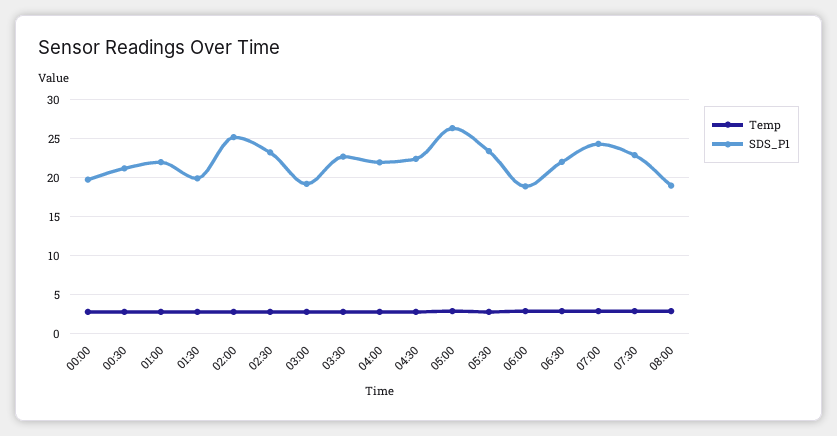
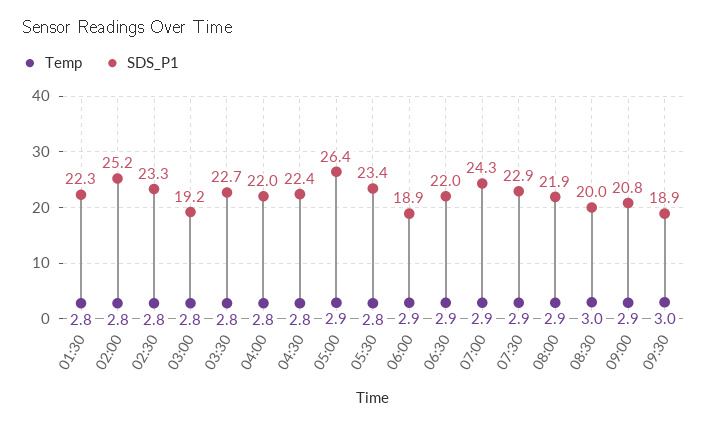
Temp, 00:00: 3 -> none
SDS_P1, 00:00: 20 -> none
Temp, 00:30: 3 -> none
SDS_P1, 00:30: 21 -> none
Temp, 01:00: 3 -> none
SDS_P1, 01:00: 22 -> none
SDS_P1, 01:30: 20 -> 22.3
SDS_P1, 08:00: 19 -> 21.9
Temp, 08:30: none -> 3
SDS_P1, 08:30: none -> 20
Temp, 09:00: none -> 2.9
SDS_P1, 09:00: none -> 20.8
Temp, 09:30: none -> 3
SDS_P1, 09:30: none -> 18.9

